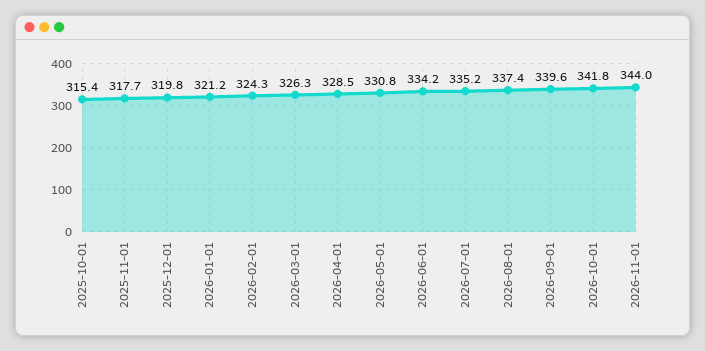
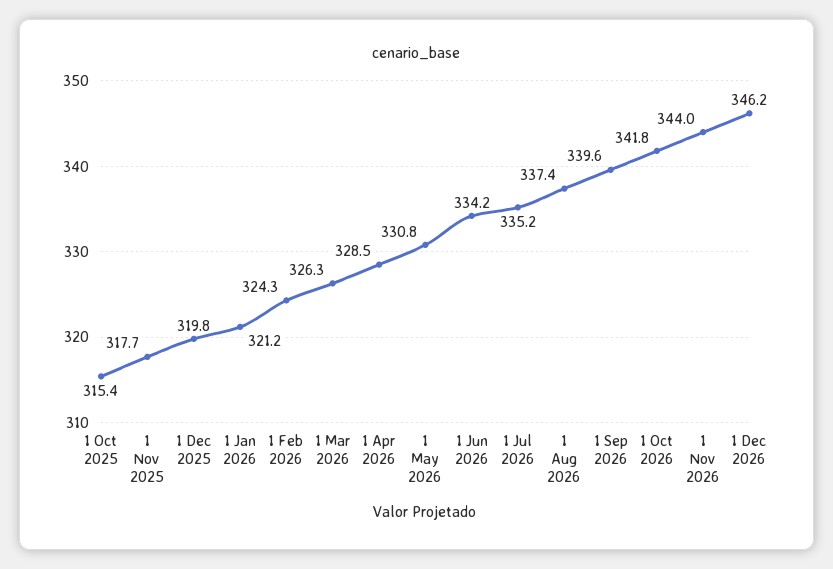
1 Dec 2026: none -> 346.2

